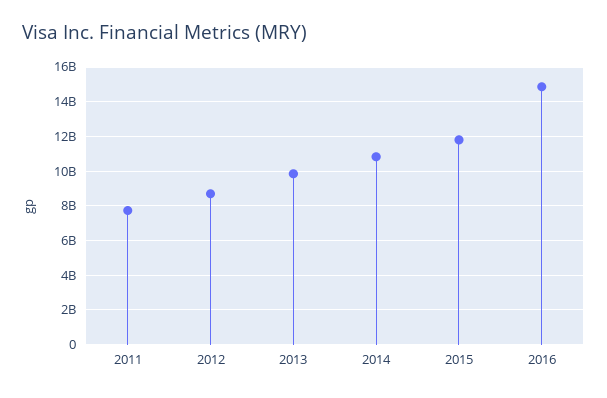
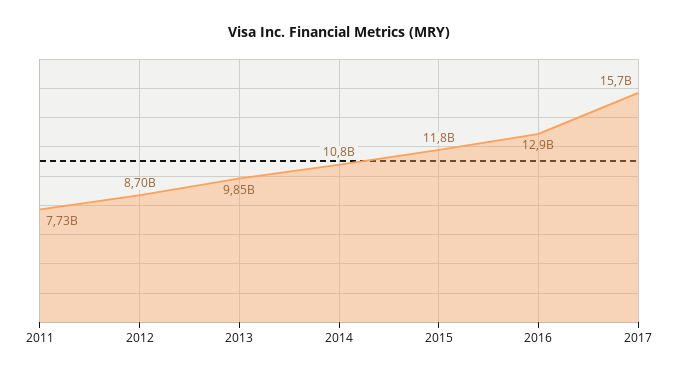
2016: 15000000000 -> 12900000000
2017: none -> 15700000000

